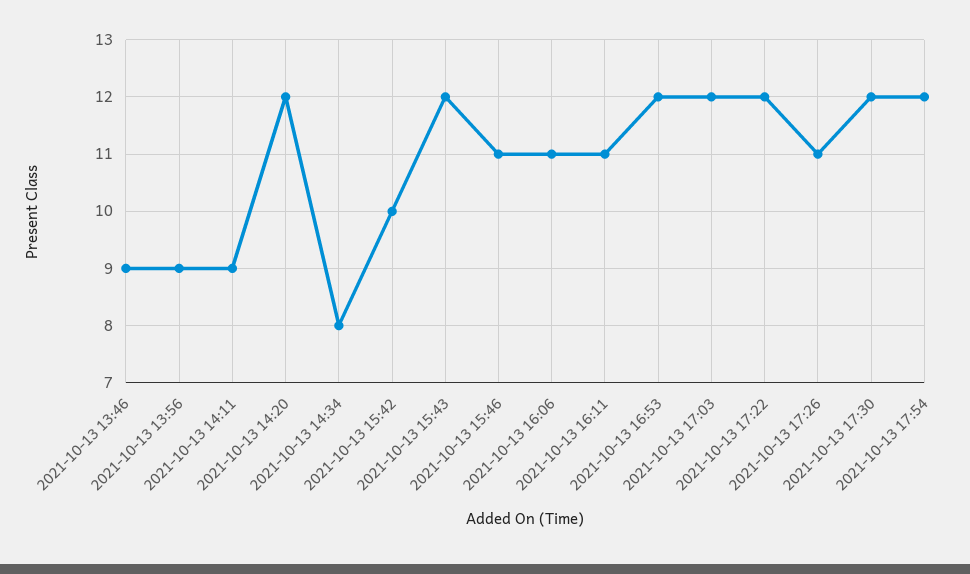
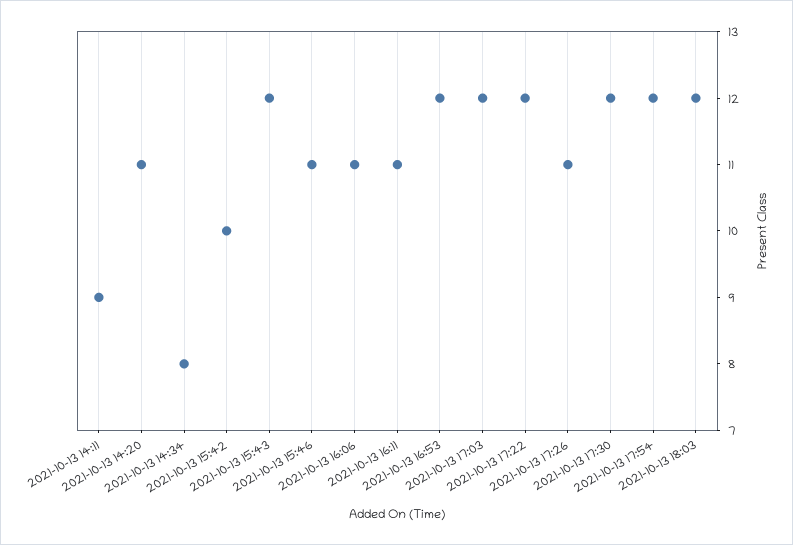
2021-10-13 13:46: 9 -> none
2021-10-13 13:56: 9 -> none
2021-10-13 14:20: 12 -> 11
2021-10-13 18:03: none -> 12

